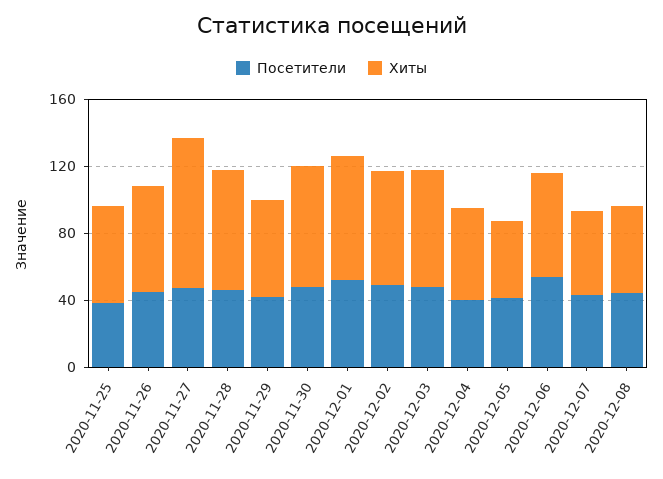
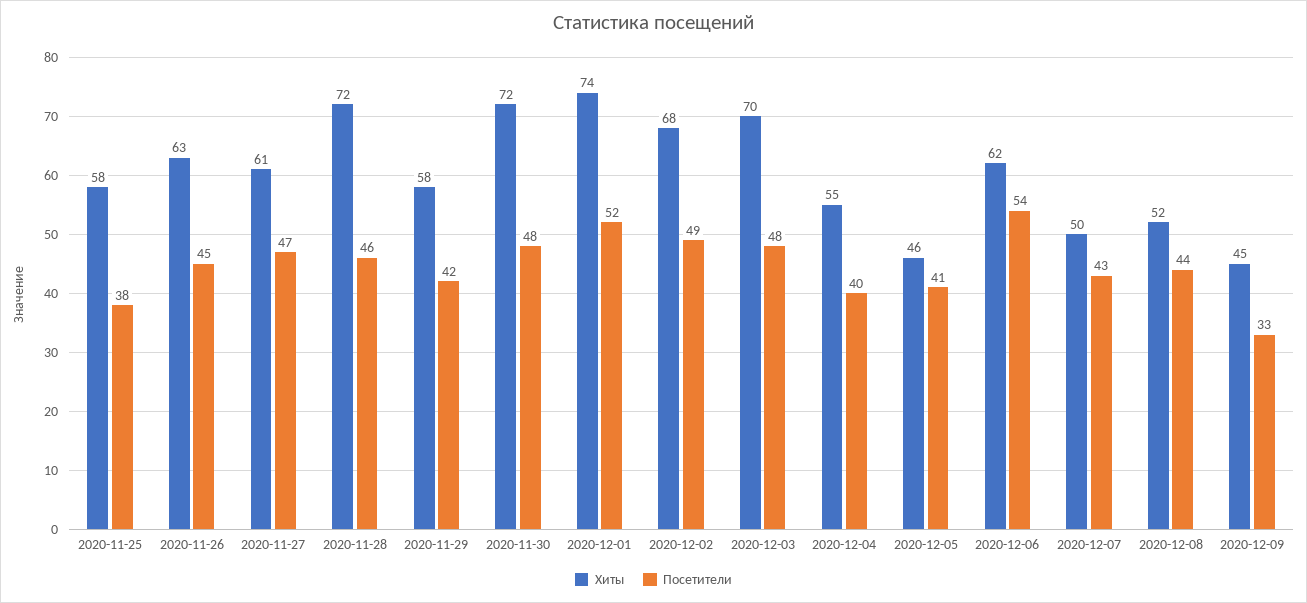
Хиты, 2020-11-27: 90 -> 61
Хиты, 2020-12-09: none -> 45
Посетители, 2020-12-09: none -> 33

